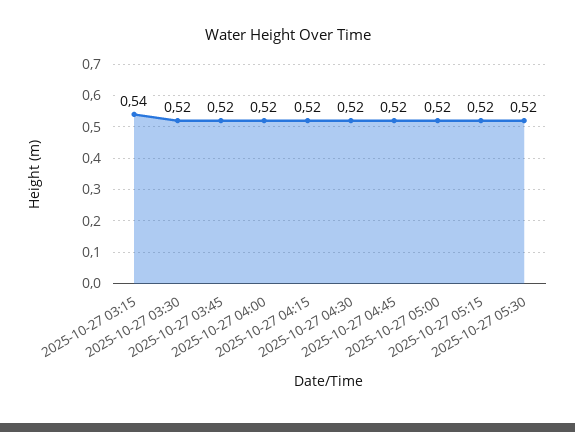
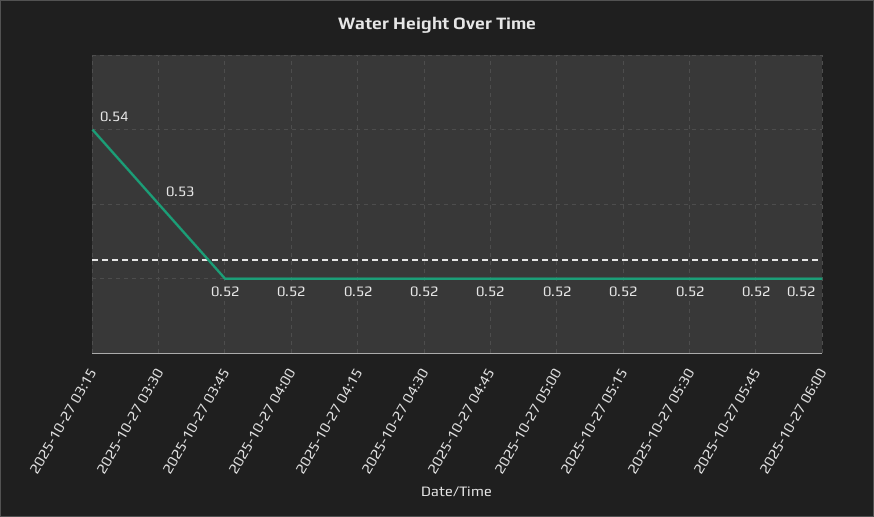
2025-10-27 03:30: 0.52 -> 0.53
2025-10-27 05:45: none -> 0.52
2025-10-27 06:00: none -> 0.52

